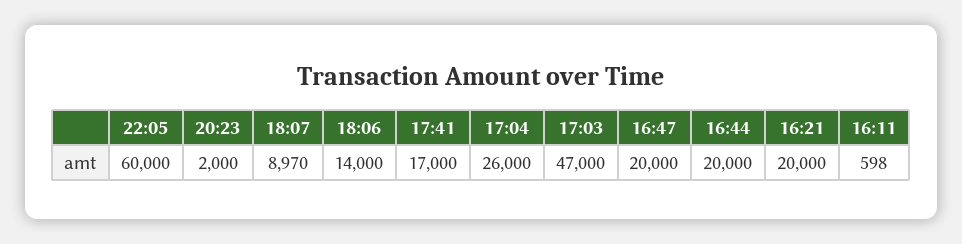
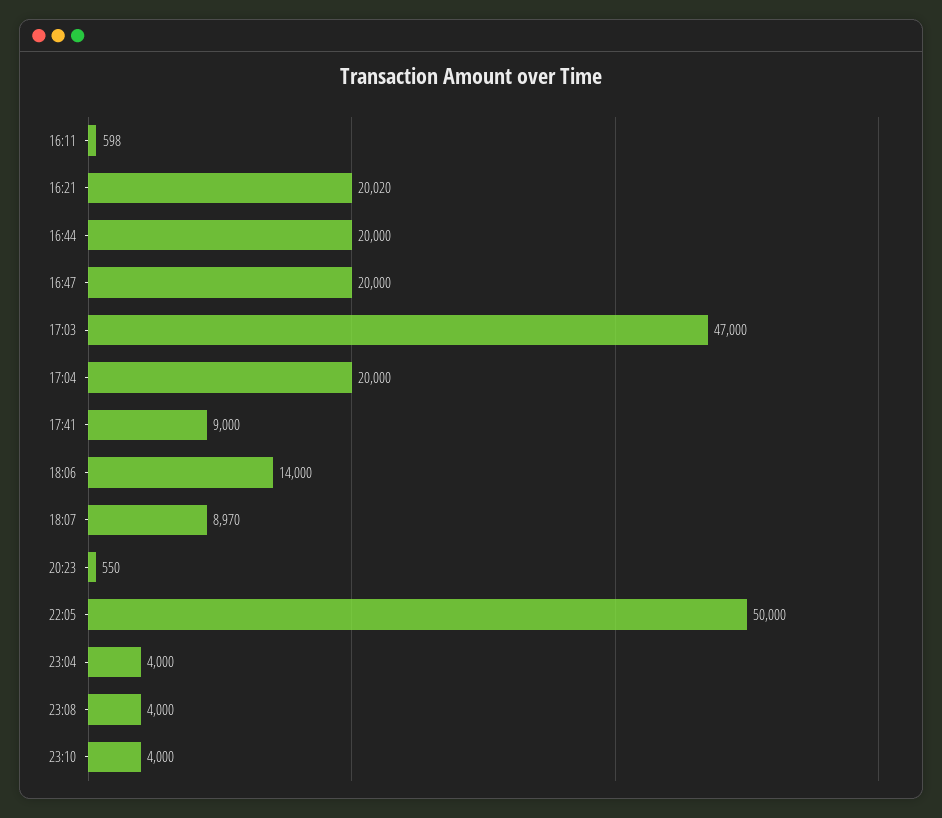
22:05: 60000 -> 50000
20:23: 2000 -> 550
17:41: 17000 -> 9000
17:04: 26000 -> 20000
16:21: 20000 -> 20020
23:04: none -> 4000
23:08: none -> 4000
23:10: none -> 4000

